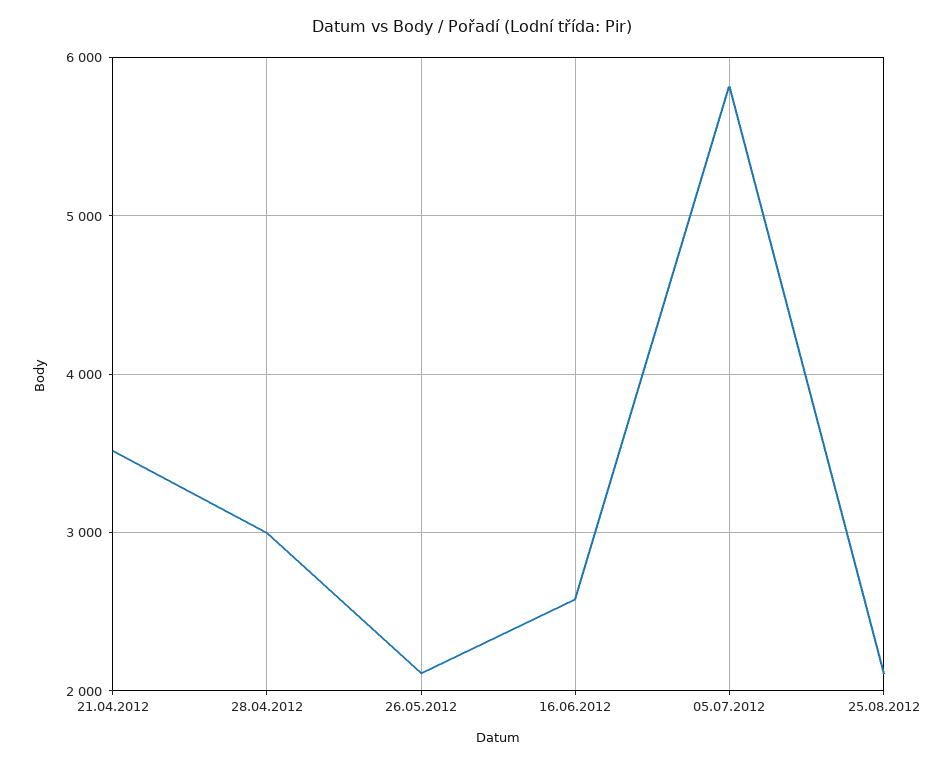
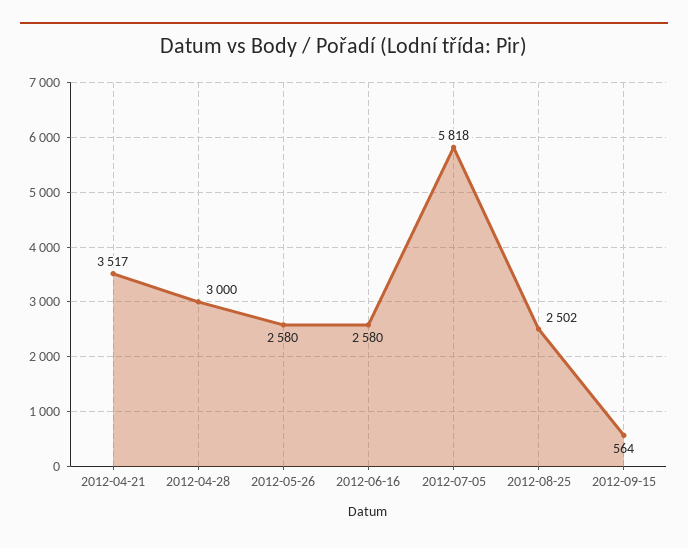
26.05.2012: 2100 -> 2580
25.08.2012: 2100 -> 2502
2012-09-15: none -> 564

